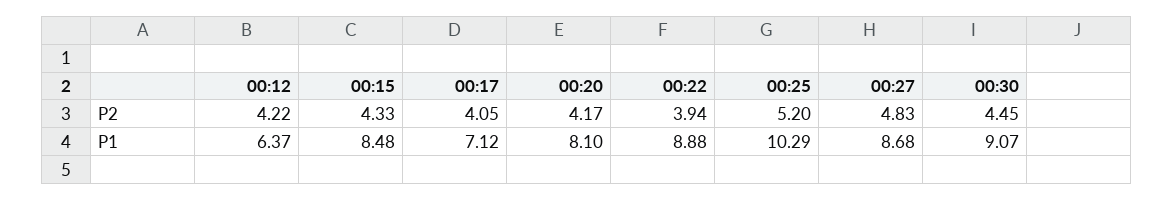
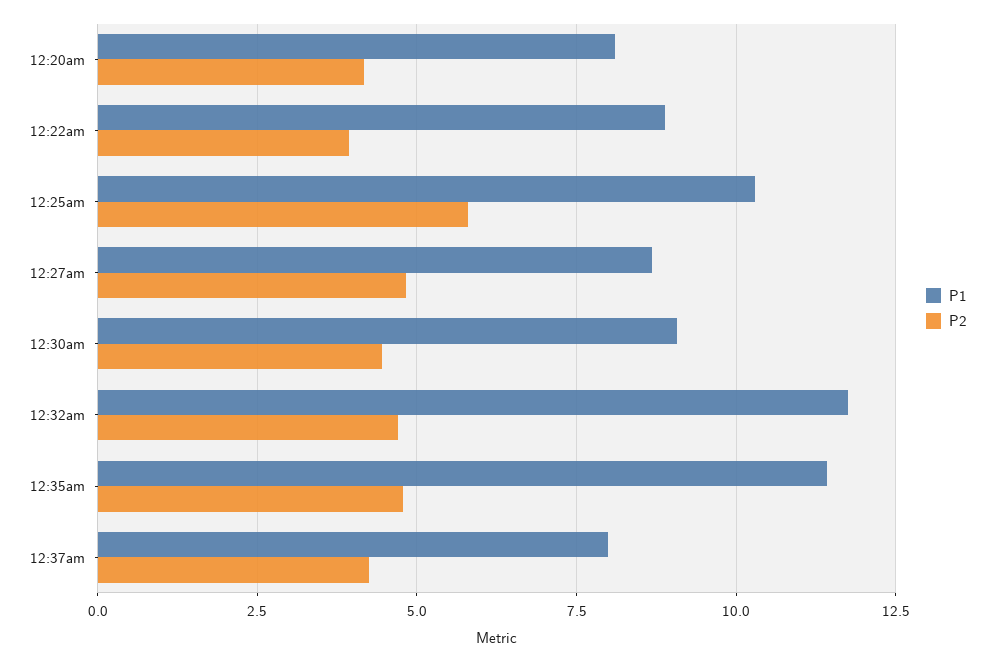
P2, 00:12: 4.22 -> none
P2, 00:15: 4.33 -> none
P2, 00:17: 4.05 -> none
P2, 00:25: 5.2 -> 5.75
P1, 00:12: 6.37 -> none
P1, 00:15: 8.48 -> none
P1, 00:17: 7.12 -> none
P1, 12:32am: none -> 11.75
P2, 12:32am: none -> 4.75
P1, 12:35am: none -> 11.5
P2, 12:35am: none -> 4.75
P1, 12:37am: none -> 8
P2, 12:37am: none -> 4.25

